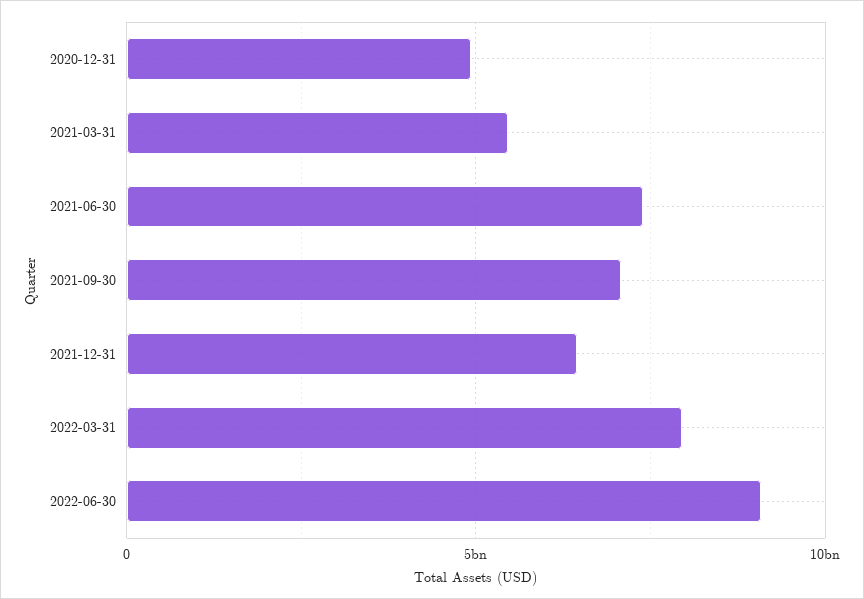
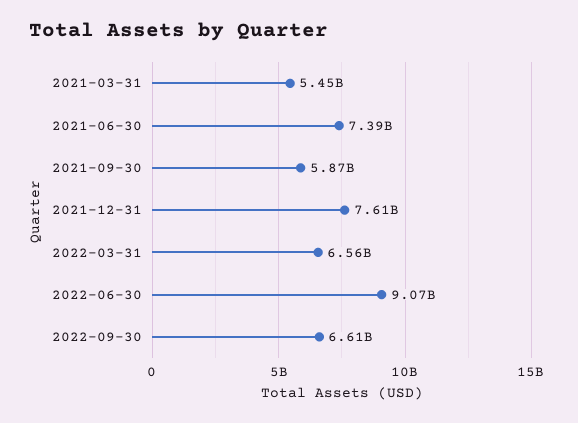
2020-12-31: 5000000000 -> none
2021-09-30: 7000000000 -> 5870000000
2021-12-31: 6500000000 -> 7610000000
2022-03-31: 8000000000 -> 6560000000
2022-09-30: none -> 6610000000

